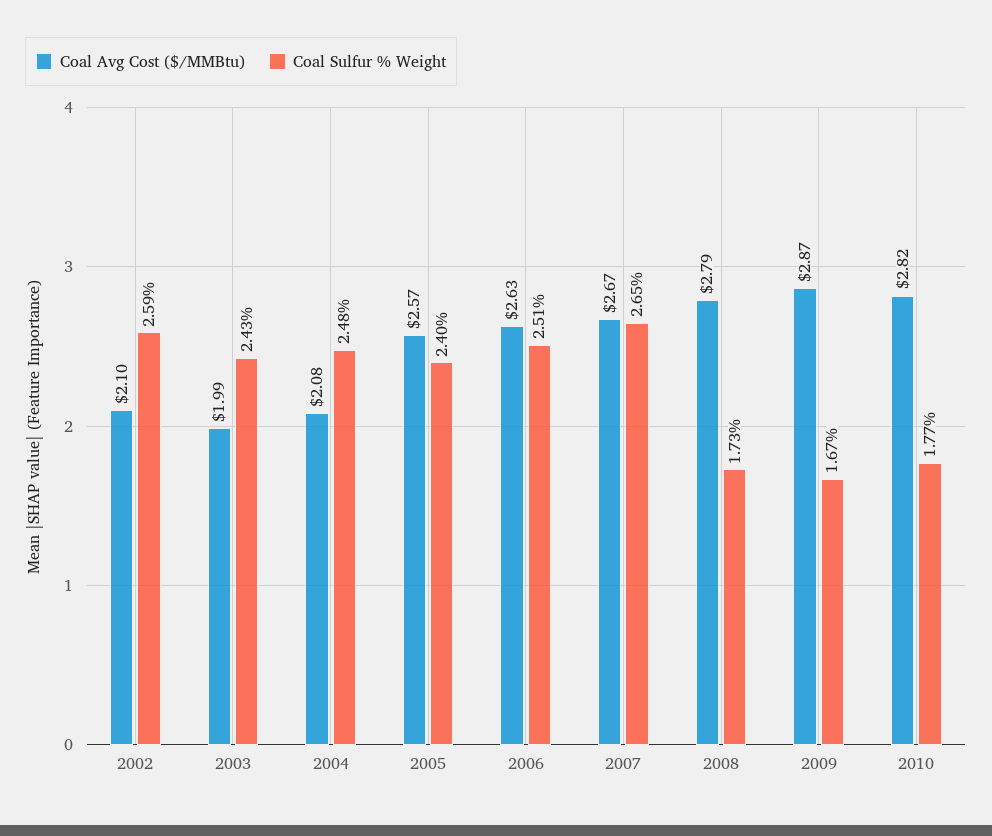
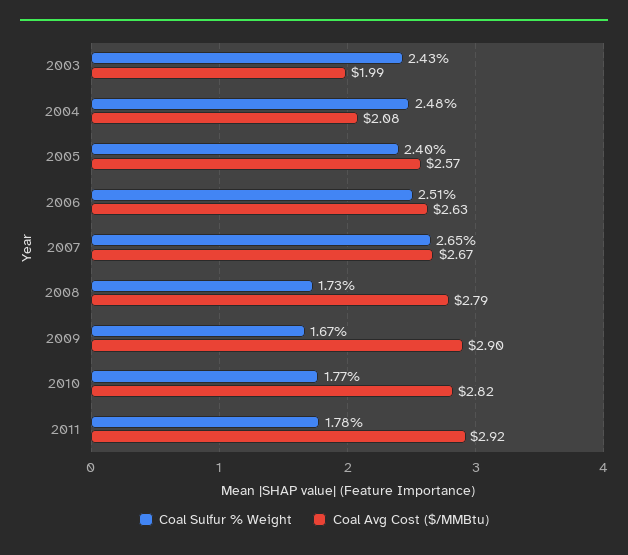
Coal Avg Cost ($/MMBtu), 2002: 2.1 -> none
Coal Sulfur % Weight, 2002: 2.59 -> none
Coal Avg Cost ($/MMBtu), 2009: 2.87 -> 2.9
Coal Sulfur % Weight, 2011: none -> 1.78
Coal Avg Cost ($/MMBtu), 2011: none -> 2.92

